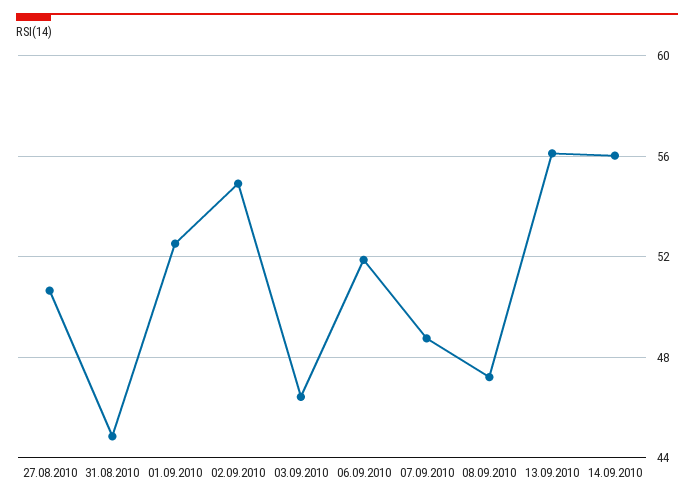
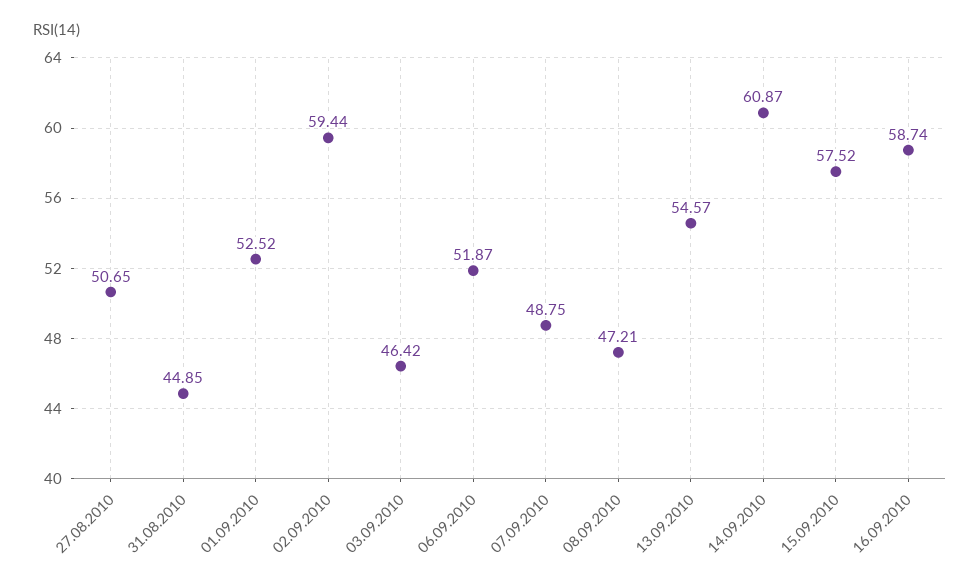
02.09.2010: 55 -> 59.44
13.09.2010: 56 -> 54.57
14.09.2010: 56 -> 60.87
15.09.2010: none -> 57.52
16.09.2010: none -> 58.74

